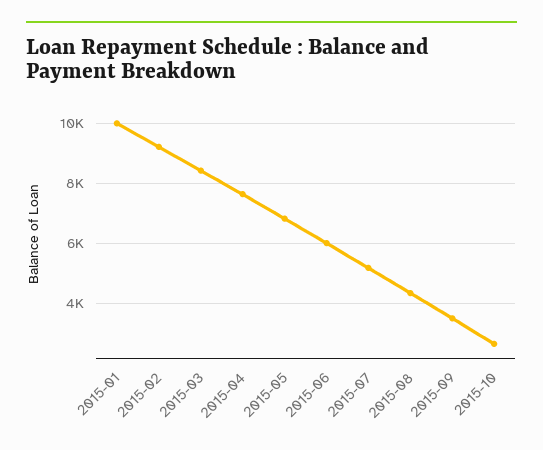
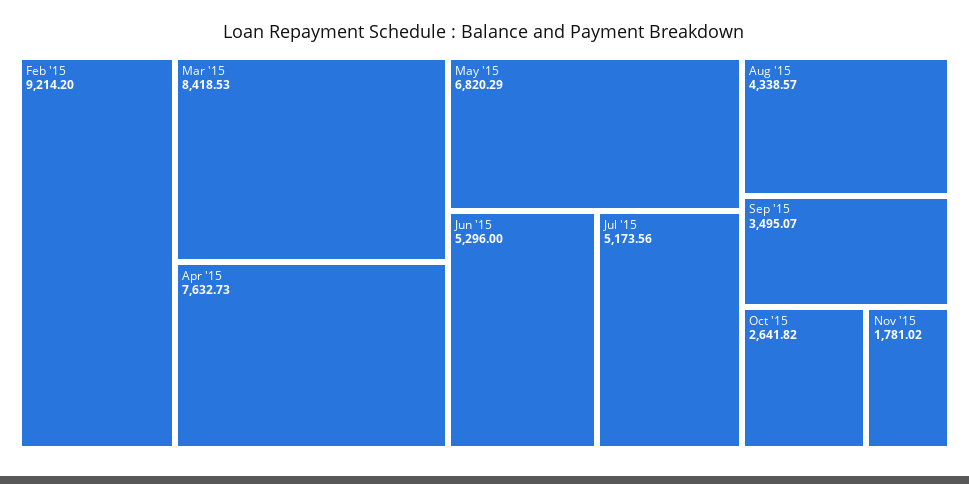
2015-01: 10000 -> none
2015-06: 6000 -> 5296
Nov '15: none -> 1781.02

